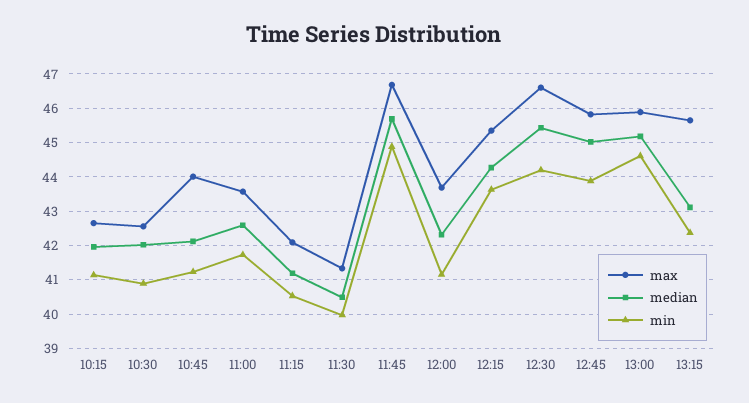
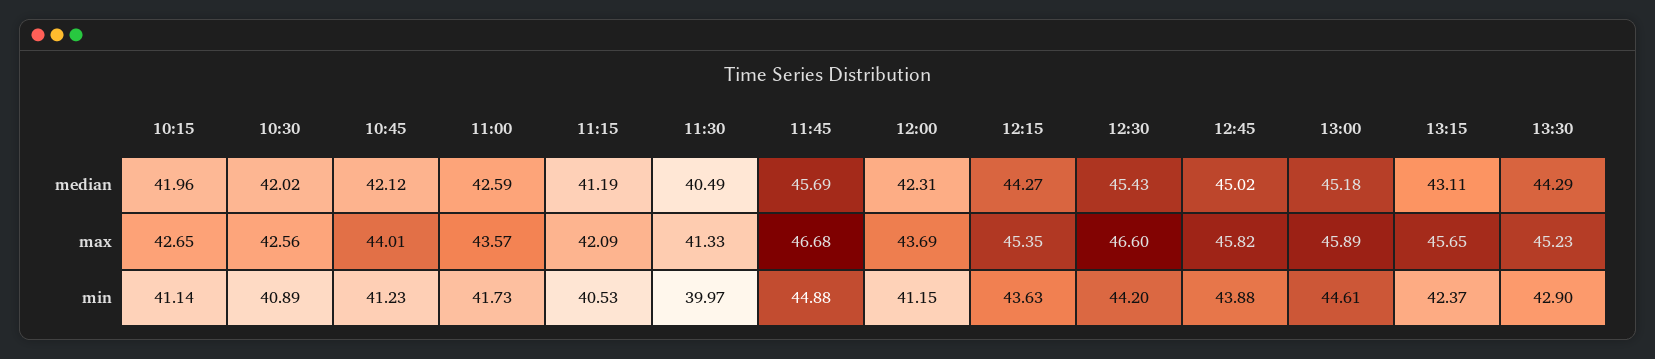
median, 13:30: none -> 44.29
max, 13:30: none -> 45.23
min, 13:30: none -> 42.9

